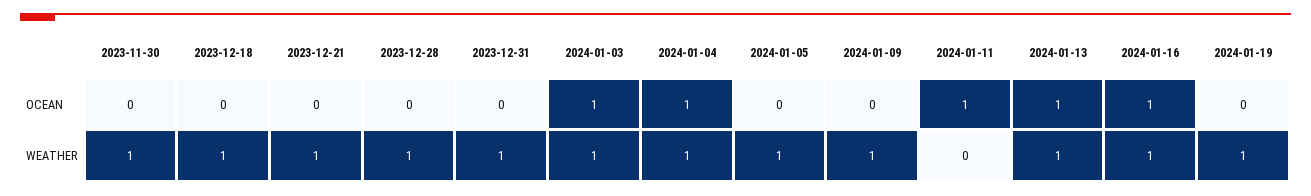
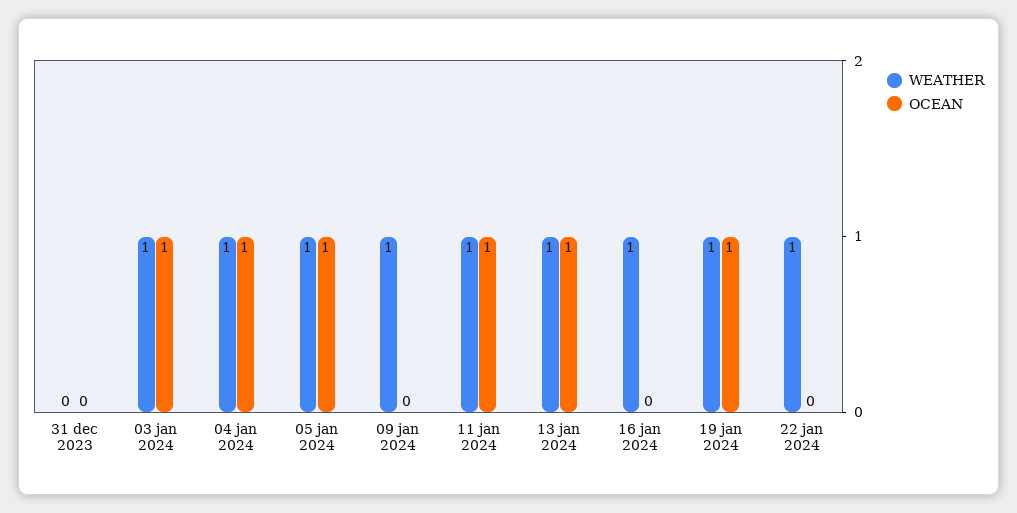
OCEAN, 2023-11-30: 0 -> none
OCEAN, 2023-12-18: 0 -> none
OCEAN, 2023-12-21: 0 -> none
OCEAN, 2023-12-28: 0 -> none
OCEAN, 2024-01-05: 0 -> 1
OCEAN, 2024-01-16: 1 -> 0
OCEAN, 2024-01-19: 0 -> 1
WEATHER, 2023-11-30: 1 -> none
WEATHER, 2023-12-18: 1 -> none
WEATHER, 2023-12-21: 1 -> none
WEATHER, 2023-12-28: 1 -> none
WEATHER, 2023-12-31: 1 -> 0
WEATHER, 2024-01-11: 0 -> 1
WEATHER, 22 jan 2024: none -> 1
OCEAN, 22 jan 2024: none -> 0

